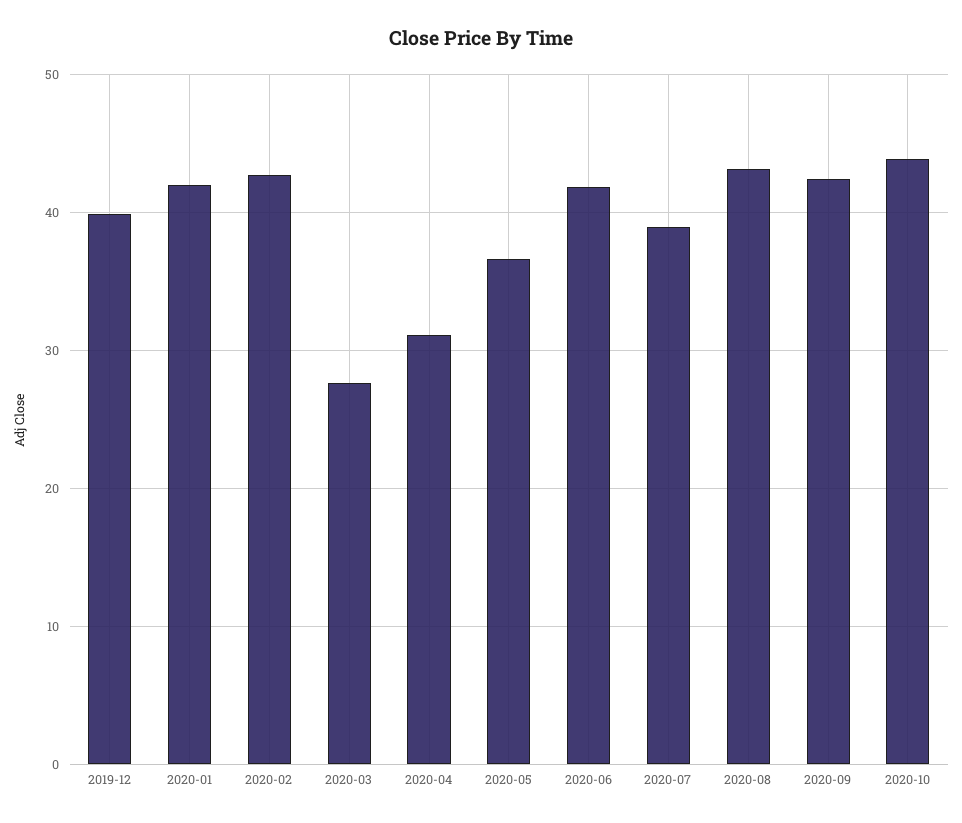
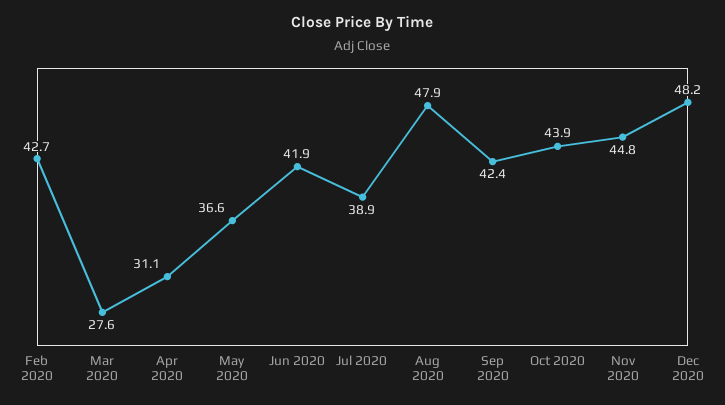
2019-12: 40 -> none
2020-01: 42 -> none
2020-08: 43 -> 47.9
Nov 2020: none -> 44.8
Dec 2020: none -> 48.2

